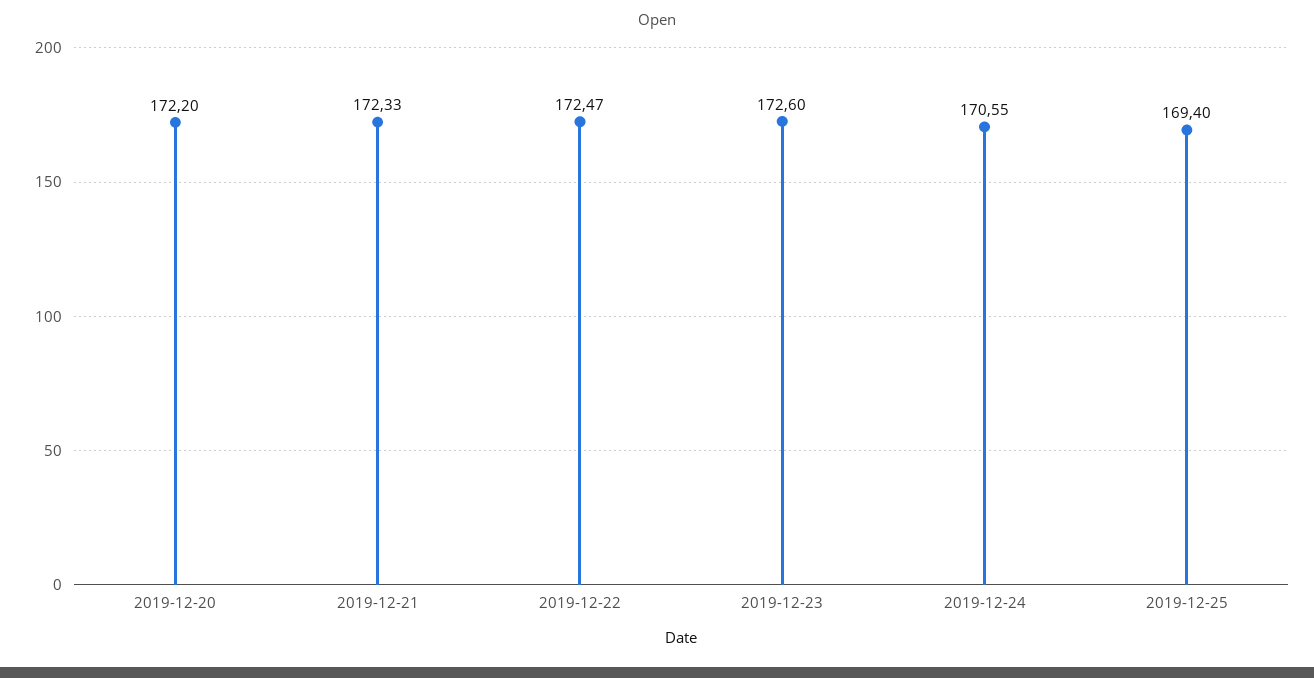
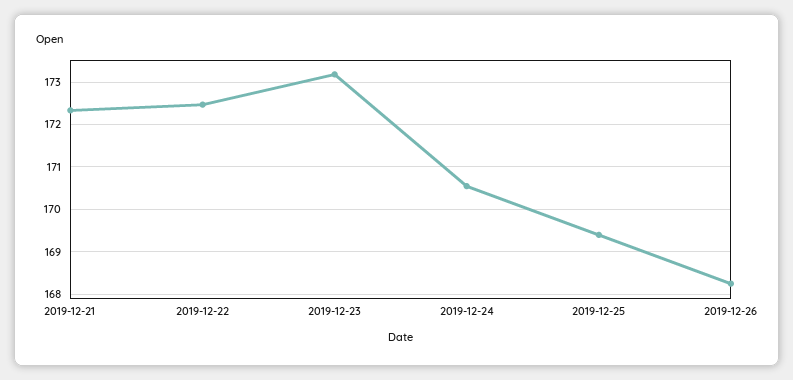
2019-12-20: 172.2 -> none
2019-12-23: 172.6 -> 173.2
2019-12-26: none -> 168.2

